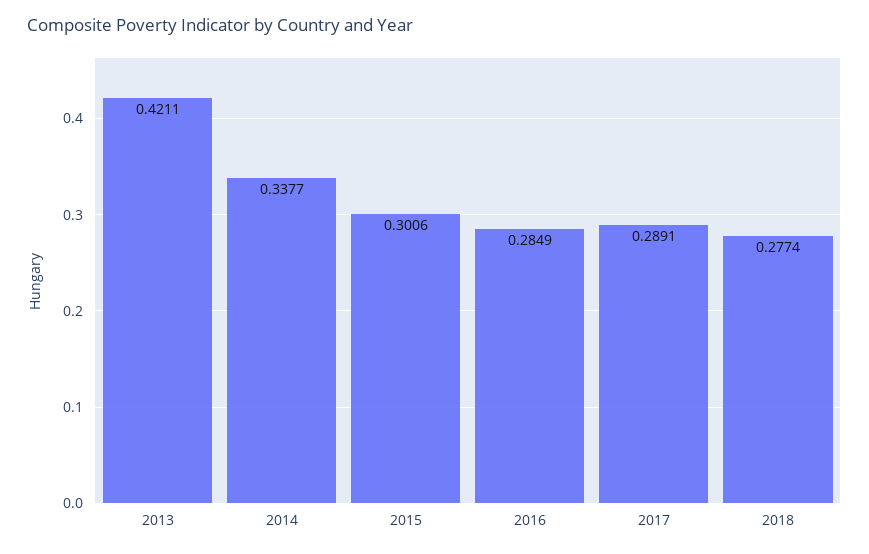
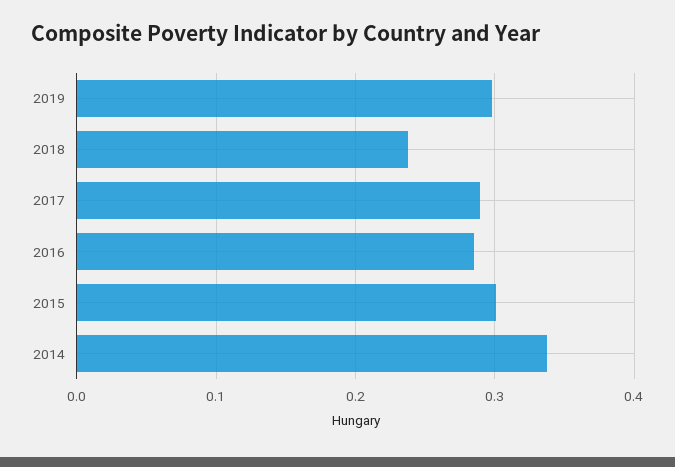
2013: 0.4211 -> none
2018: 0.2774 -> 0.24
2019: none -> 0.3

